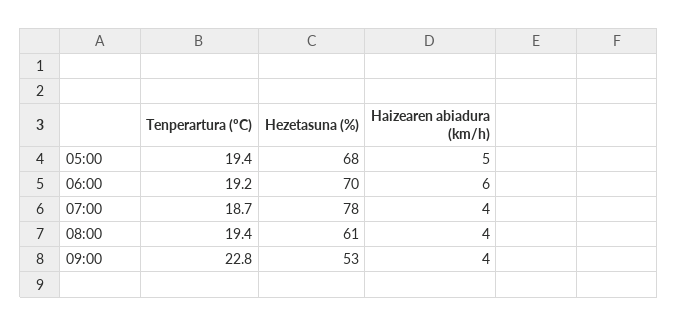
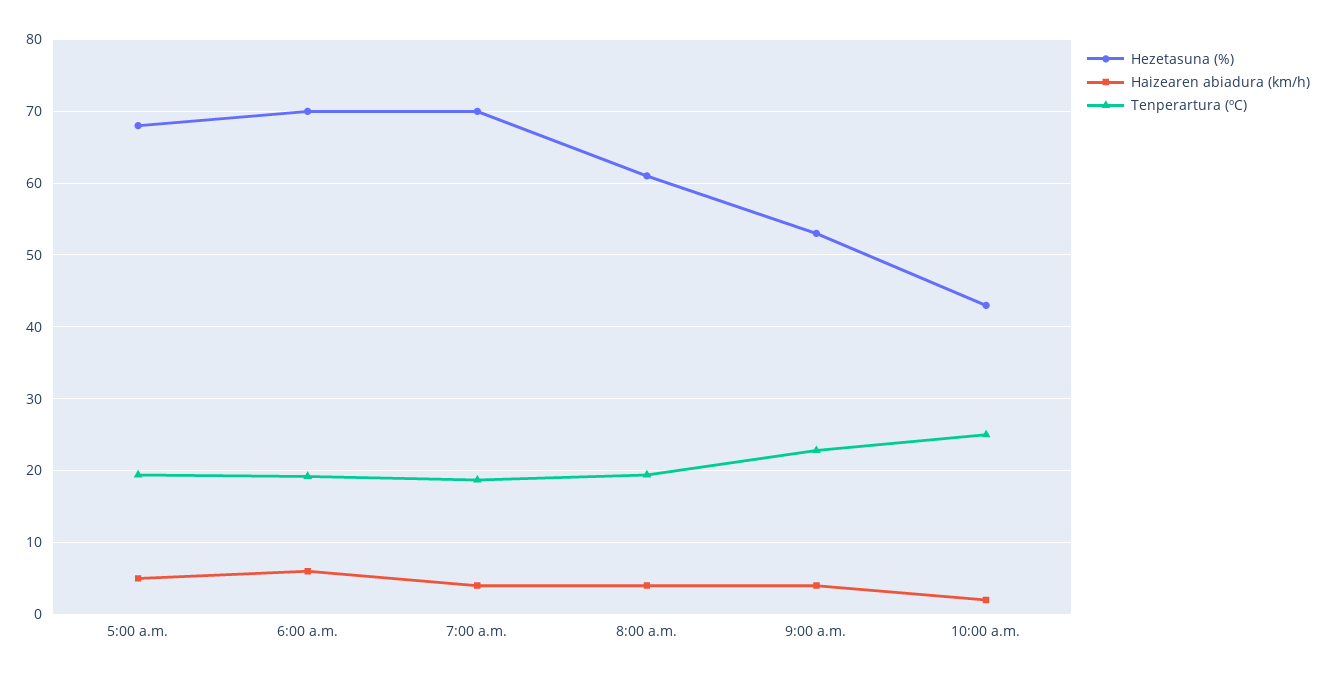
Hezetasuna (%), 07:00: 78 -> 70
Hezetasuna (%), 10:00 a.m.: none -> 43
Haizearen abiadura (km/h), 10:00 a.m.: none -> 2
Tenperartura (ºC), 10:00 a.m.: none -> 25

